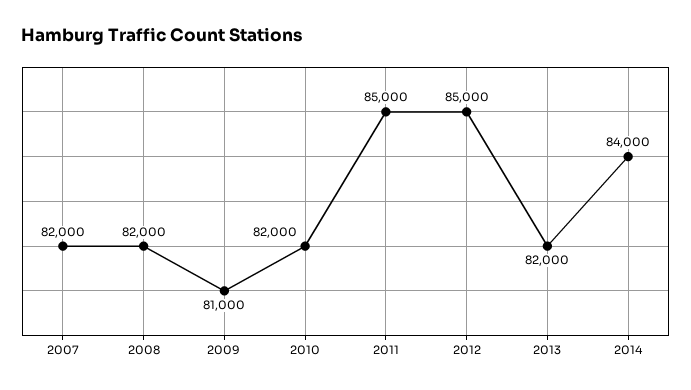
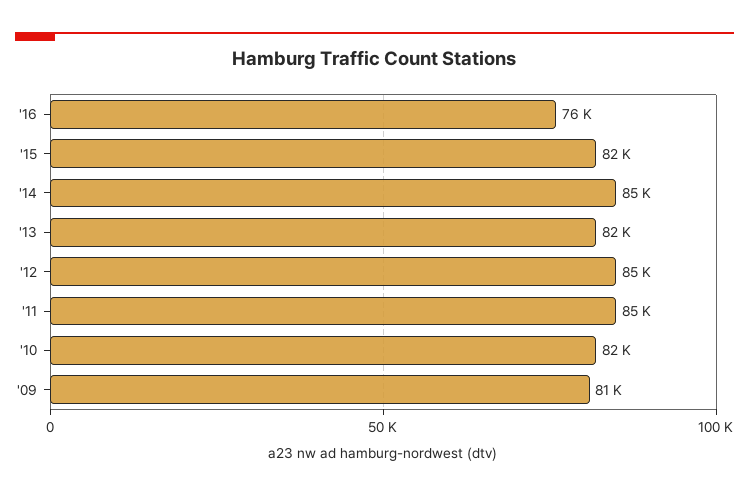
2007: 82000 -> none
2008: 82000 -> none
2014: 84000 -> 85000
'16: none -> 76000
'15: none -> 82000

